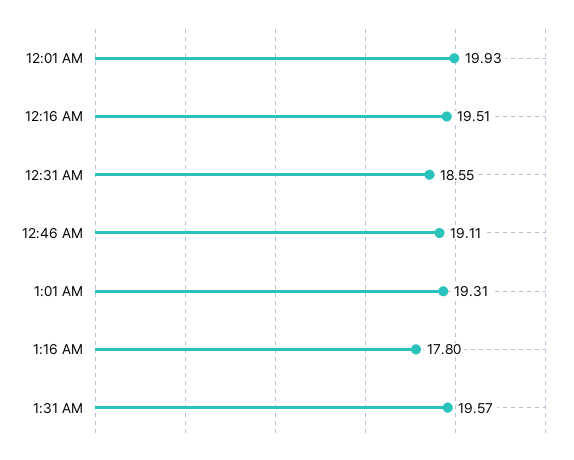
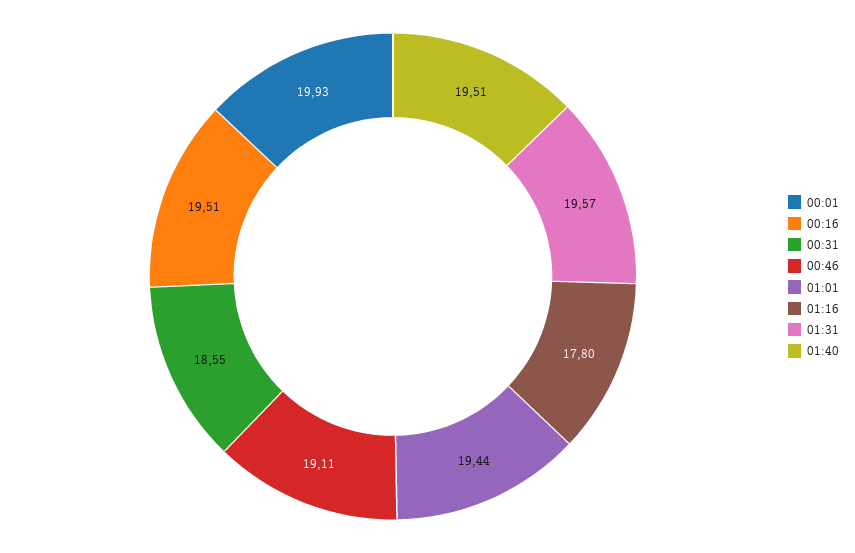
1:01 AM: 19.31 -> 19.44
01:40: none -> 19.51

